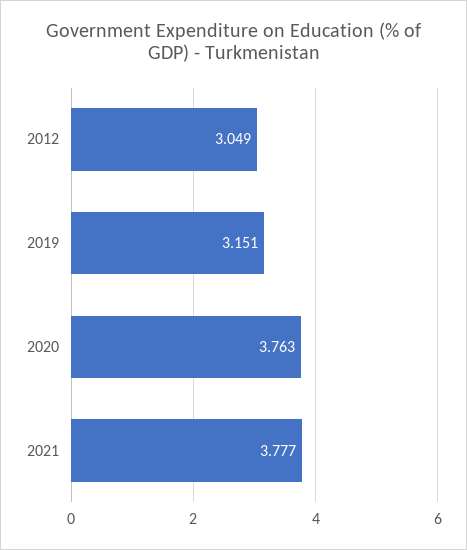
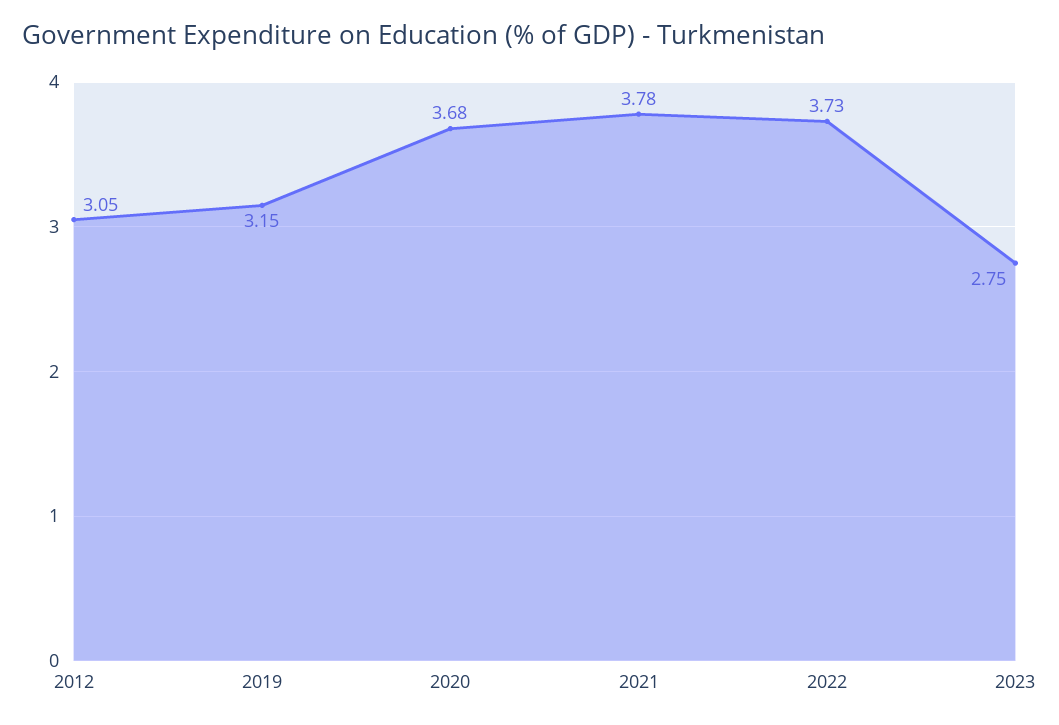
2020: 3.763 -> 3.68
2022: none -> 3.73
2023: none -> 2.75

